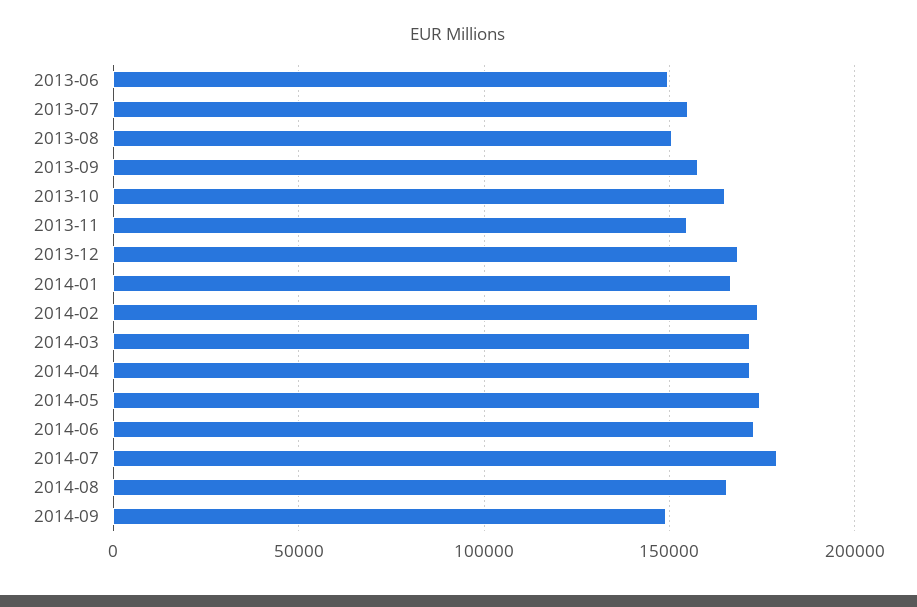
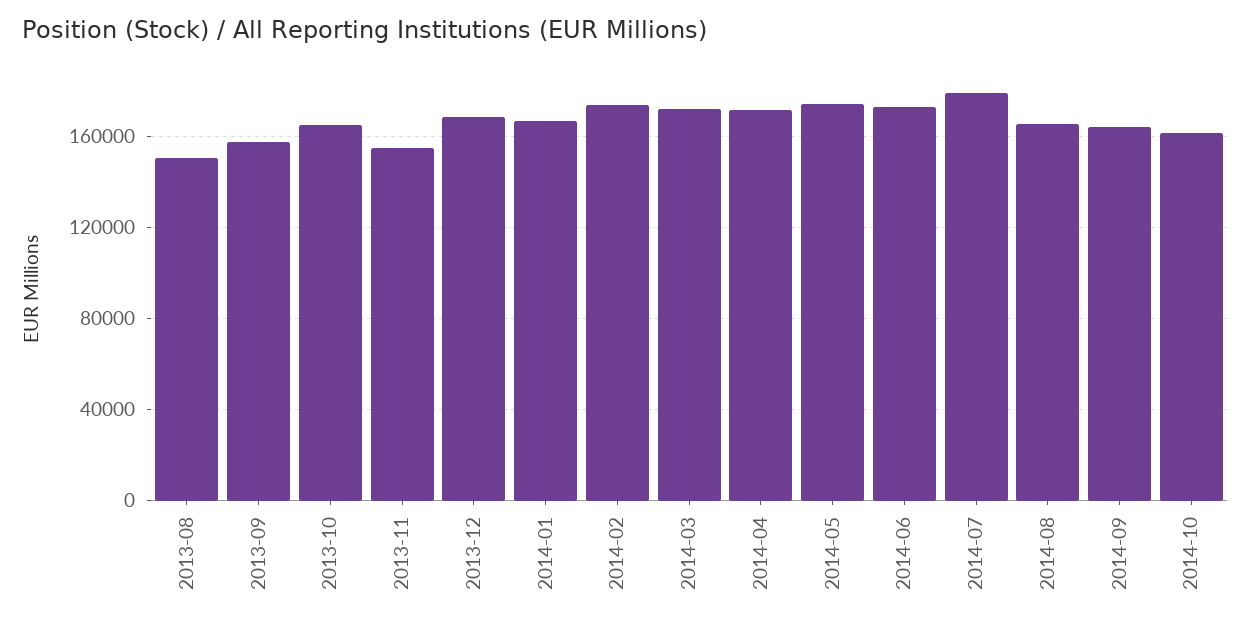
2013-06: 150000 -> none
2013-07: 155000 -> none
2014-09: 150000 -> 165000
2014-10: none -> 160000

